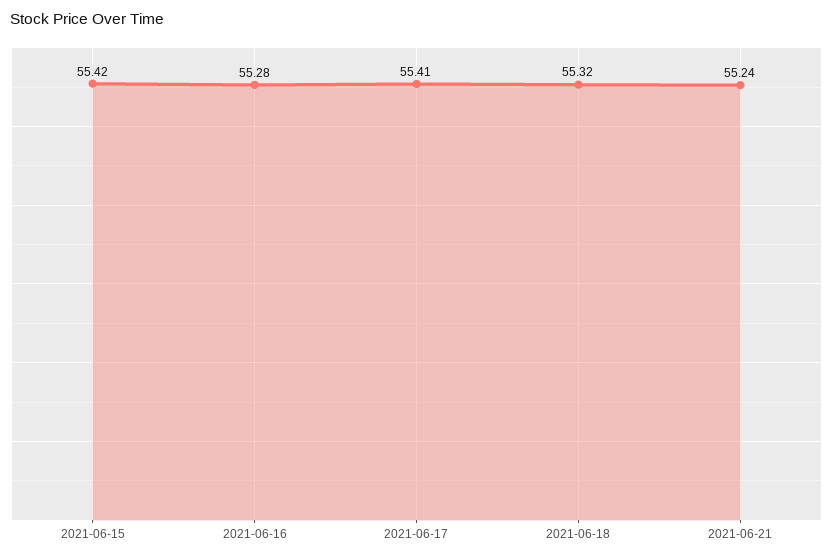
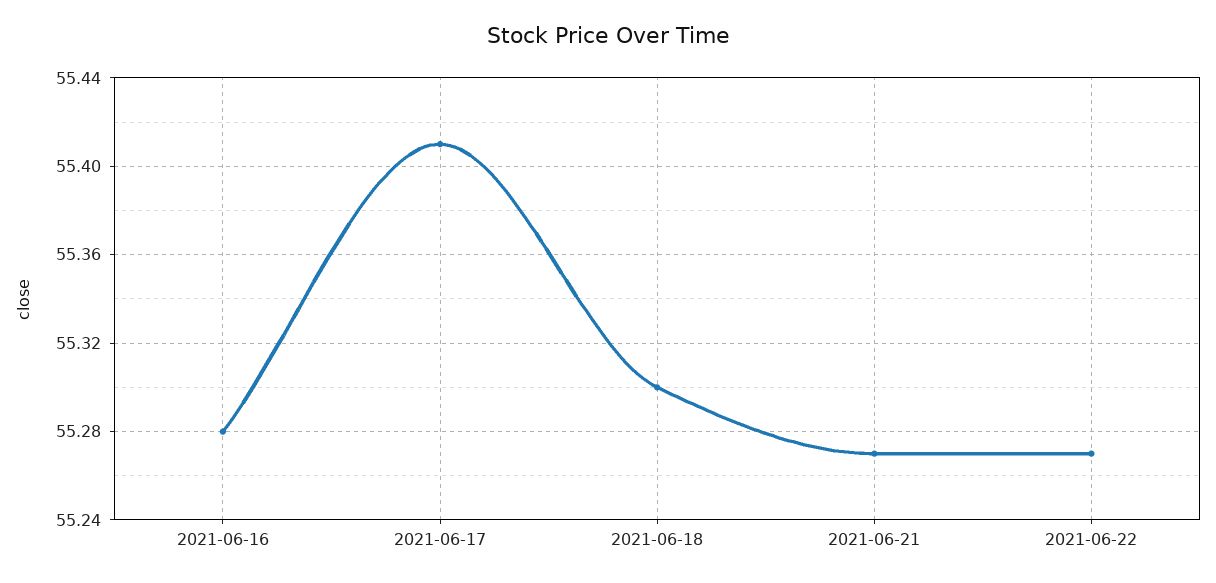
2021-06-15: 55.42 -> none
2021-06-18: 55.32 -> 55.3
2021-06-21: 55.24 -> 55.27
2021-06-22: none -> 55.27

